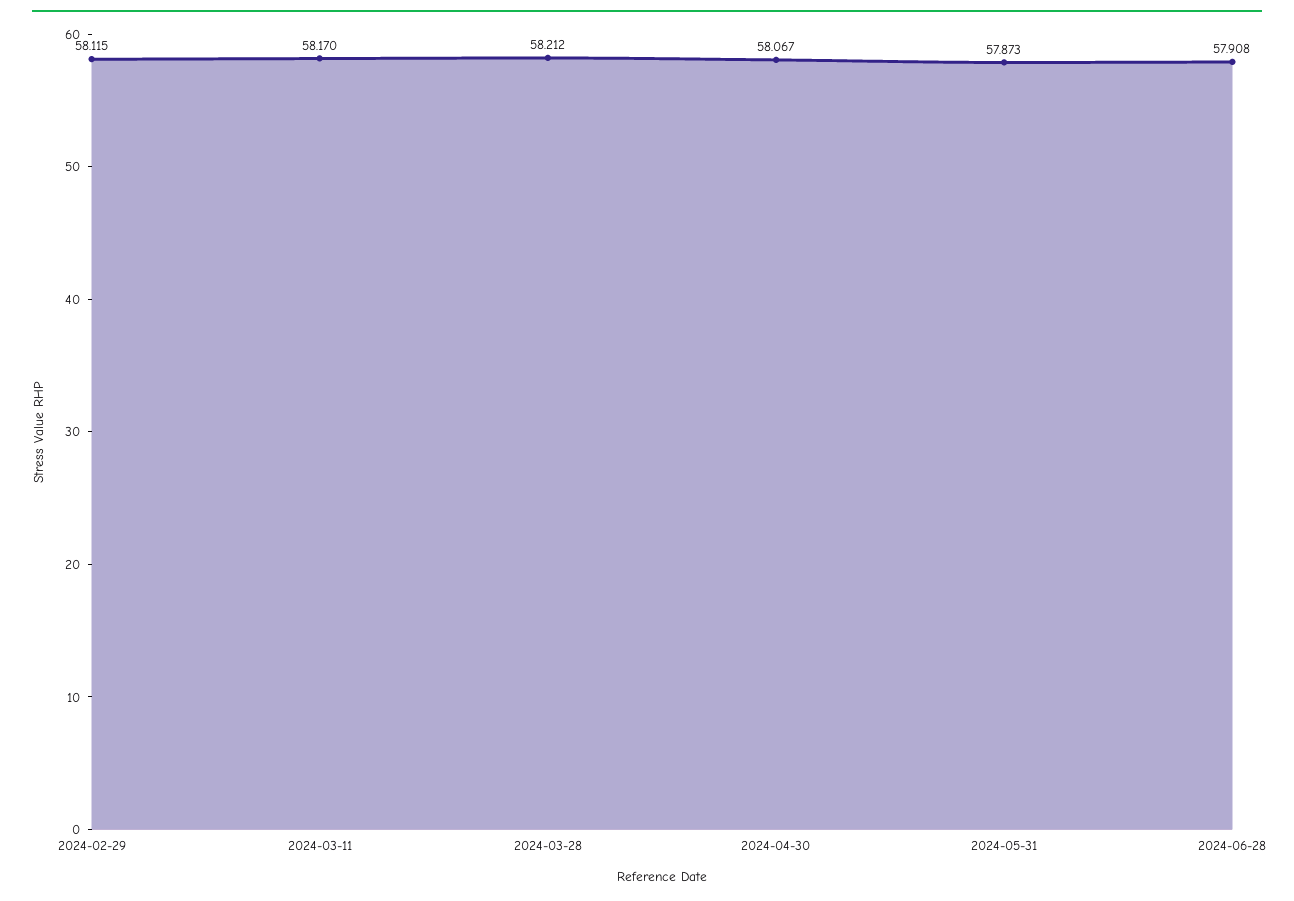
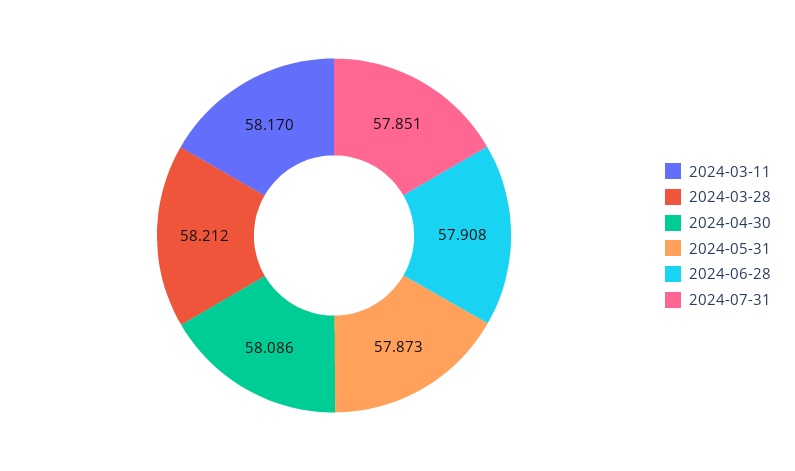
2024-02-29: 58.115 -> none
2024-04-30: 58.067 -> 58.086
2024-07-31: none -> 57.851

